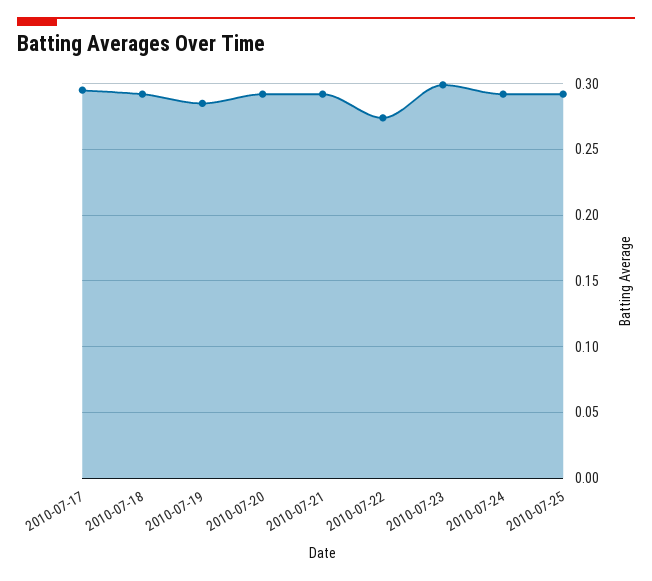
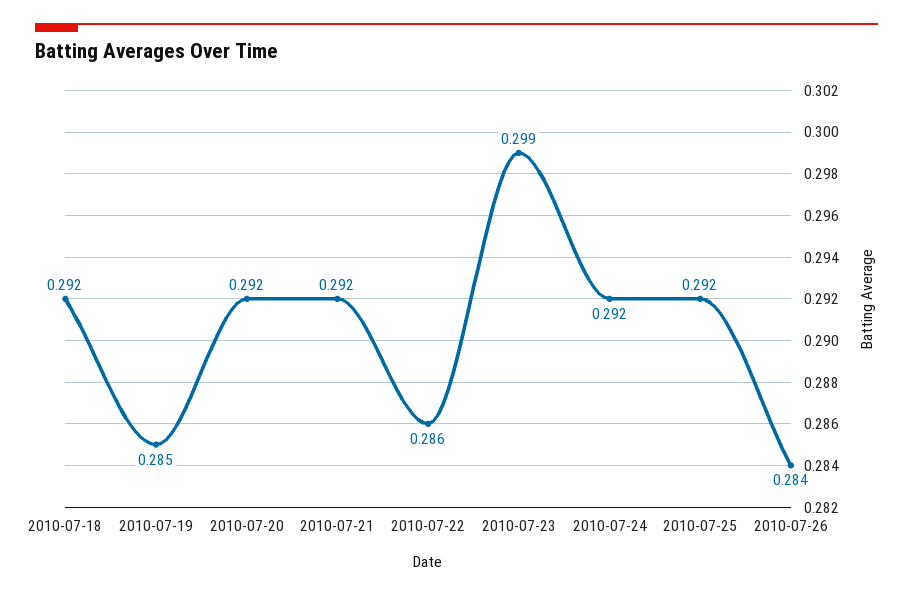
2010-07-17: 0.295 -> none
2010-07-22: 0.275 -> 0.286
2010-07-26: none -> 0.284

